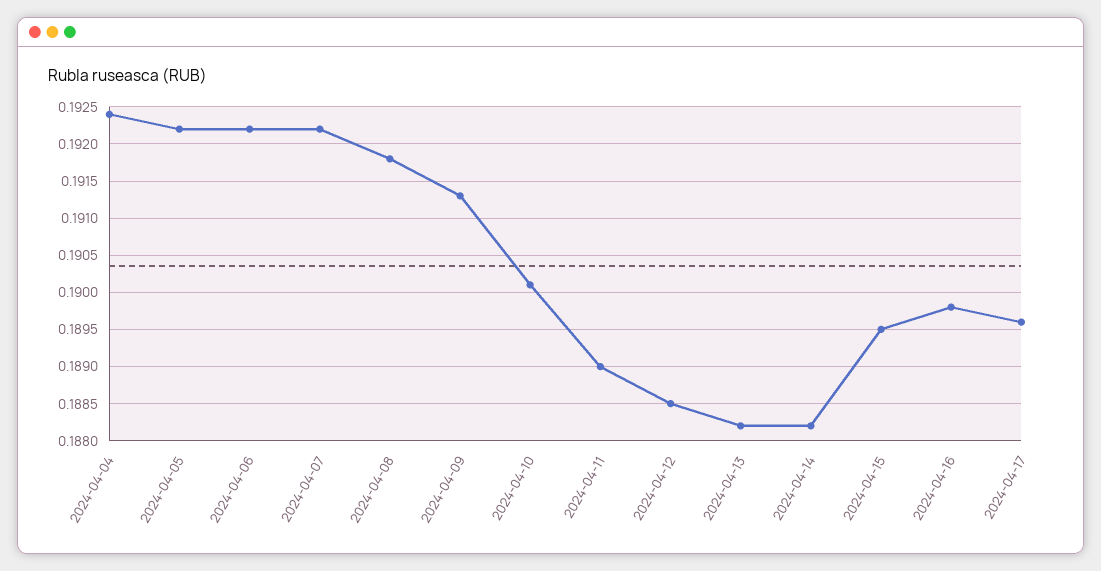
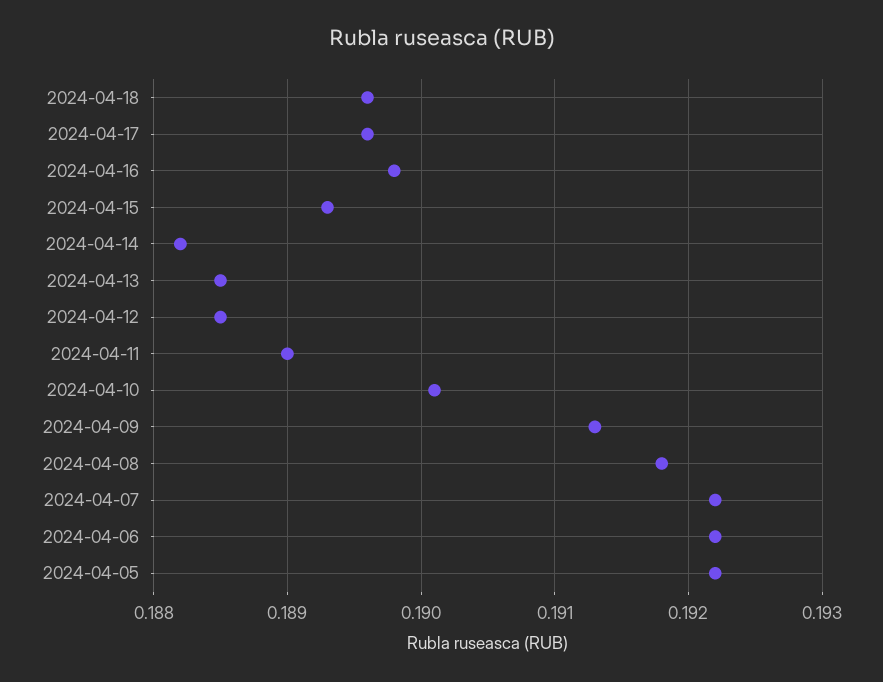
2024-04-04: 0.1924 -> none
2024-04-13: 0.1882 -> 0.1885
2024-04-15: 0.1895 -> 0.1893
2024-04-18: none -> 0.1896

